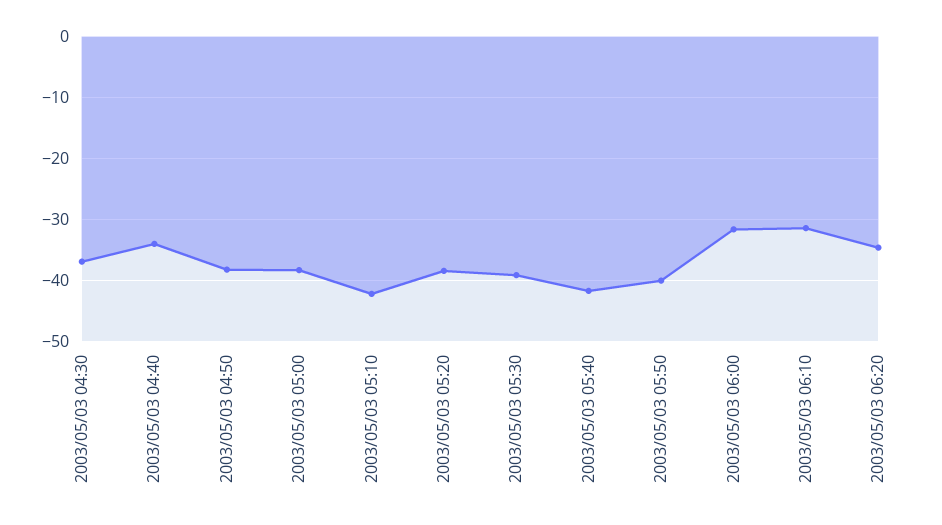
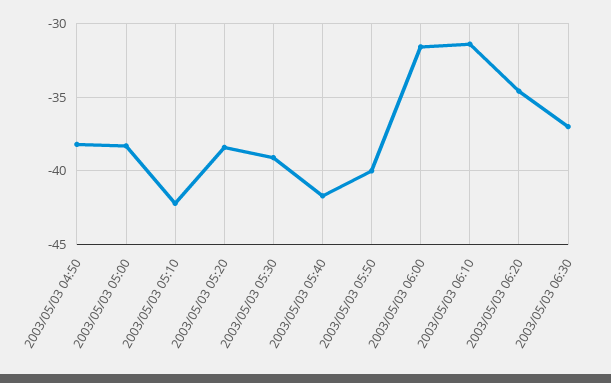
2003/05/03 04:30: -37 -> none
2003/05/03 04:40: -34 -> none
2003/05/03 06:30: none -> -37

